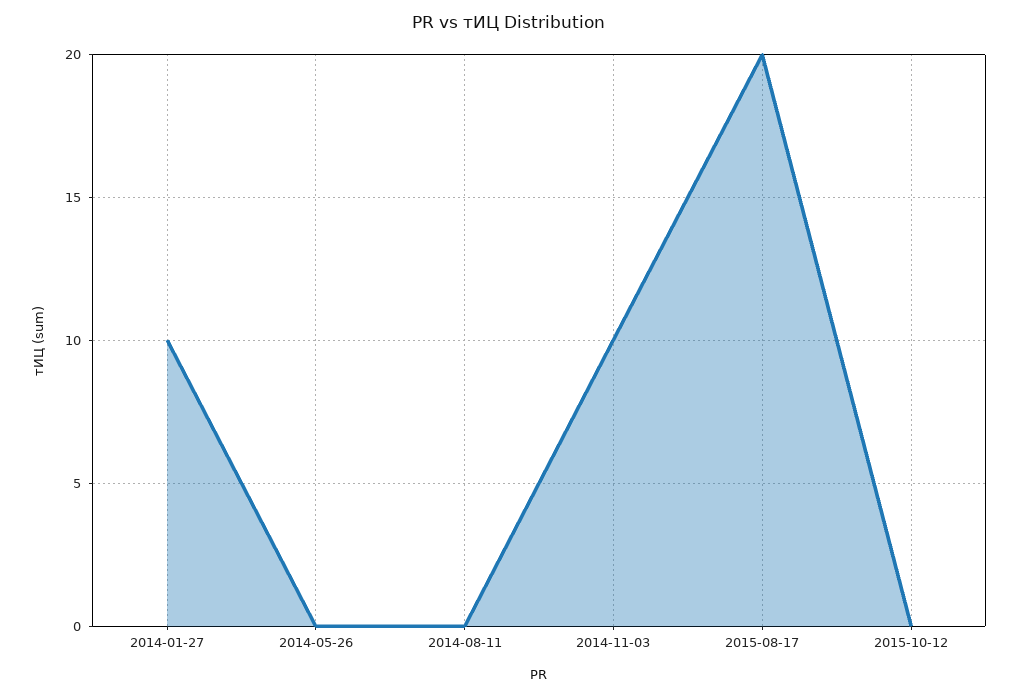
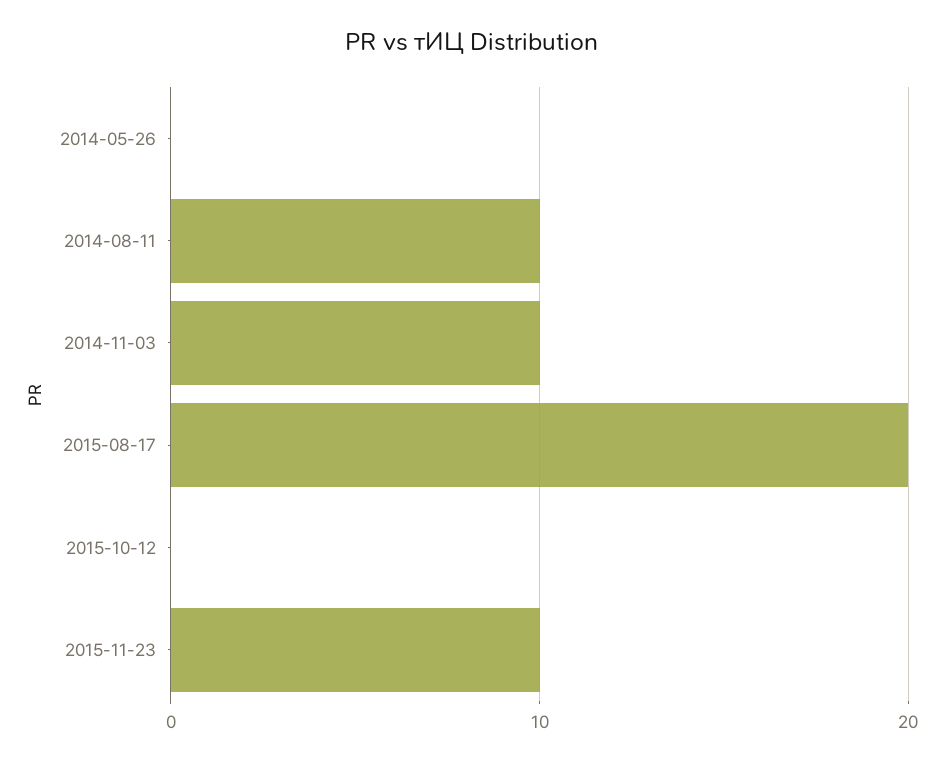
2014-01-27: 10 -> none
2014-08-11: 0 -> 10
2015-11-23: none -> 10

